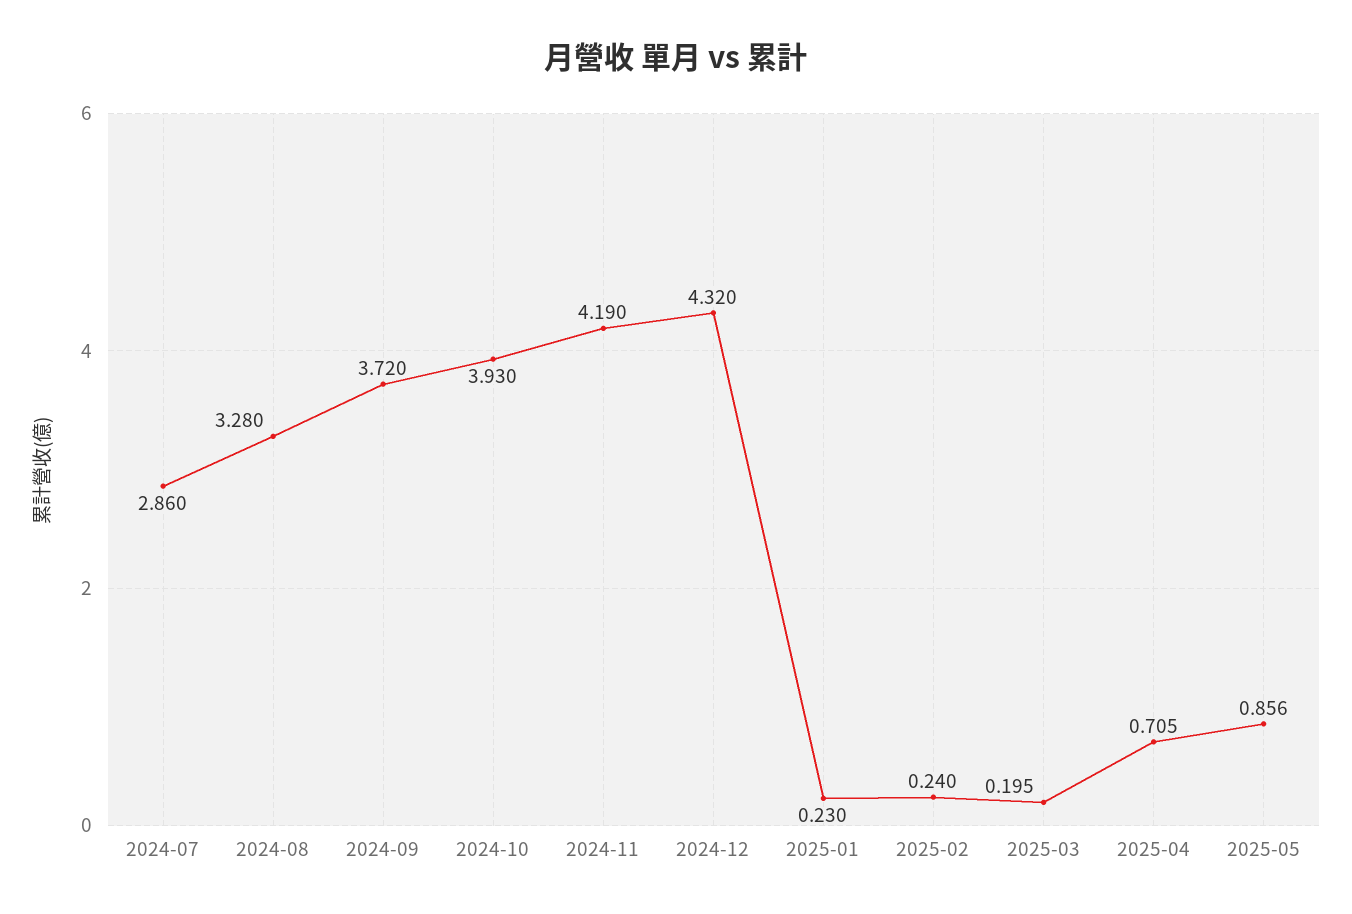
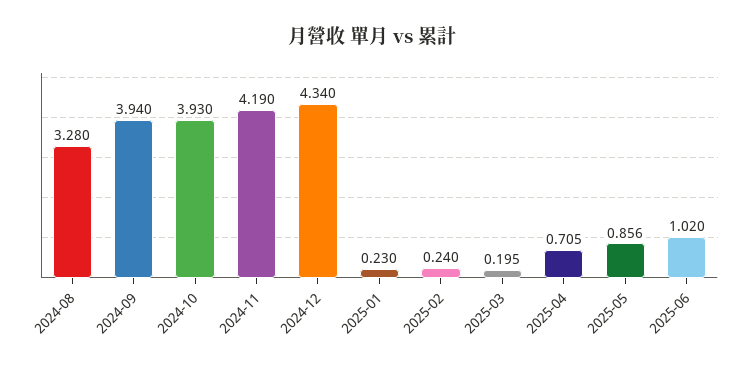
2024-07: 2.86 -> none
2024-09: 3.72 -> 3.94
2024-12: 4.32 -> 4.34
2025-06: none -> 1.02

